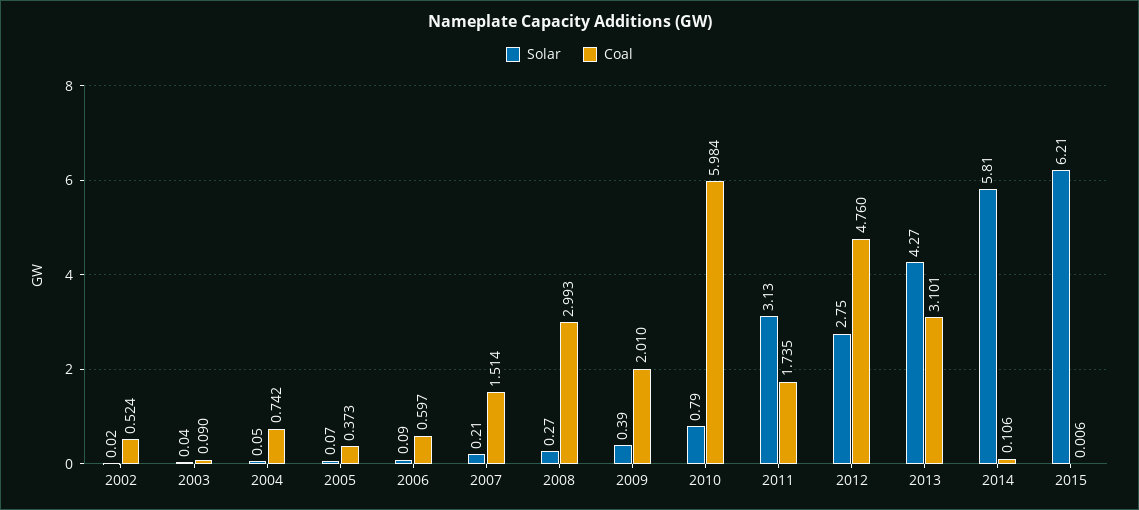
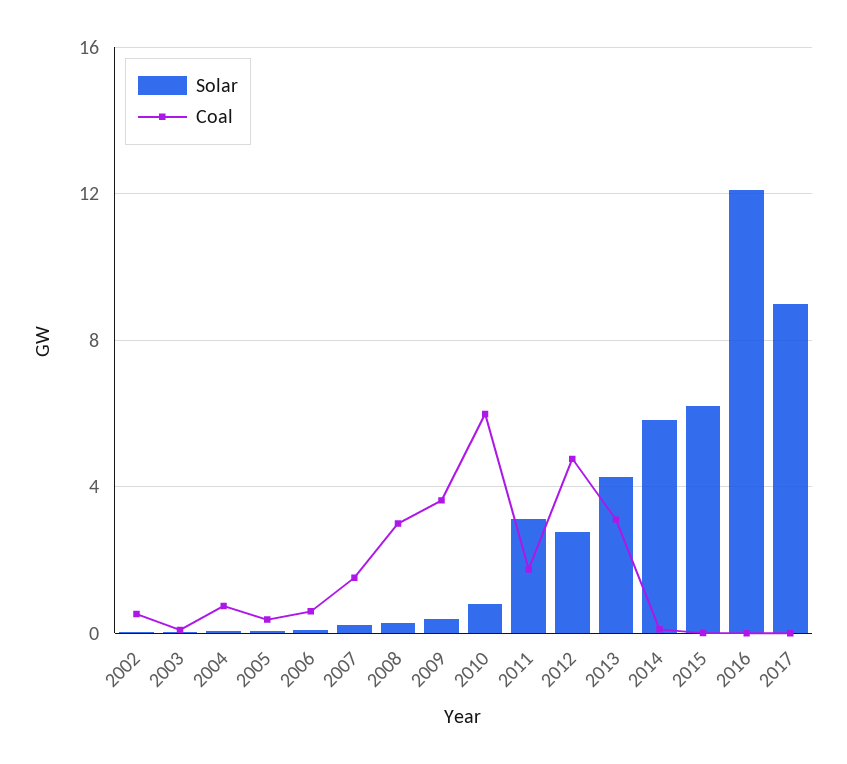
Coal, 2009: 2.01 -> 3.5
Solar, 2016: none -> 12
Coal, 2016: none -> 0
Solar, 2017: none -> 9
Coal, 2017: none -> 0

